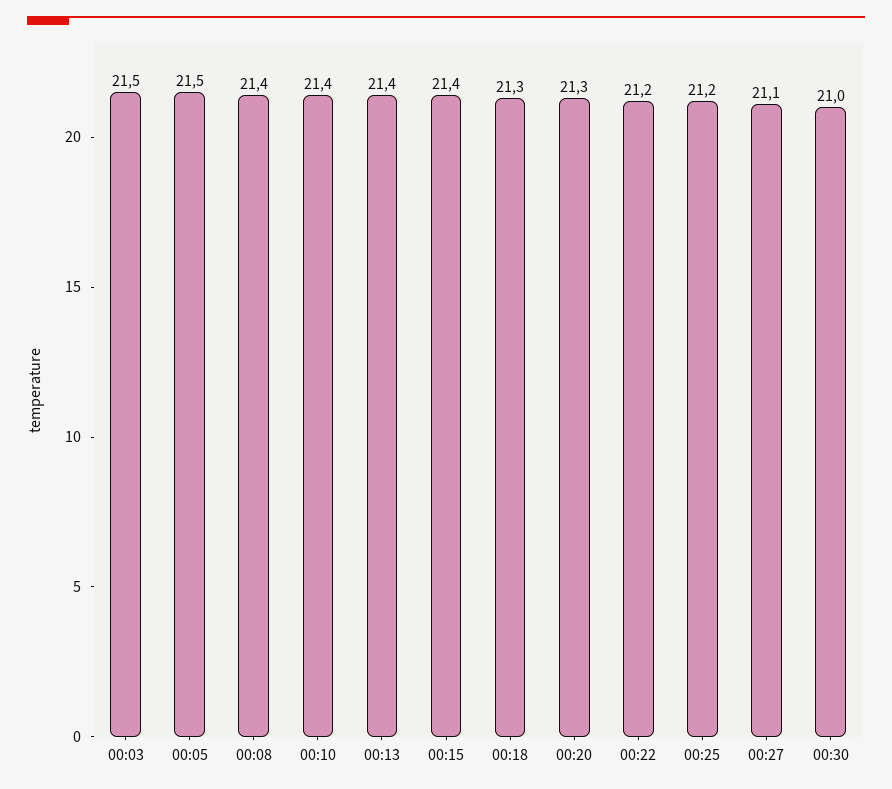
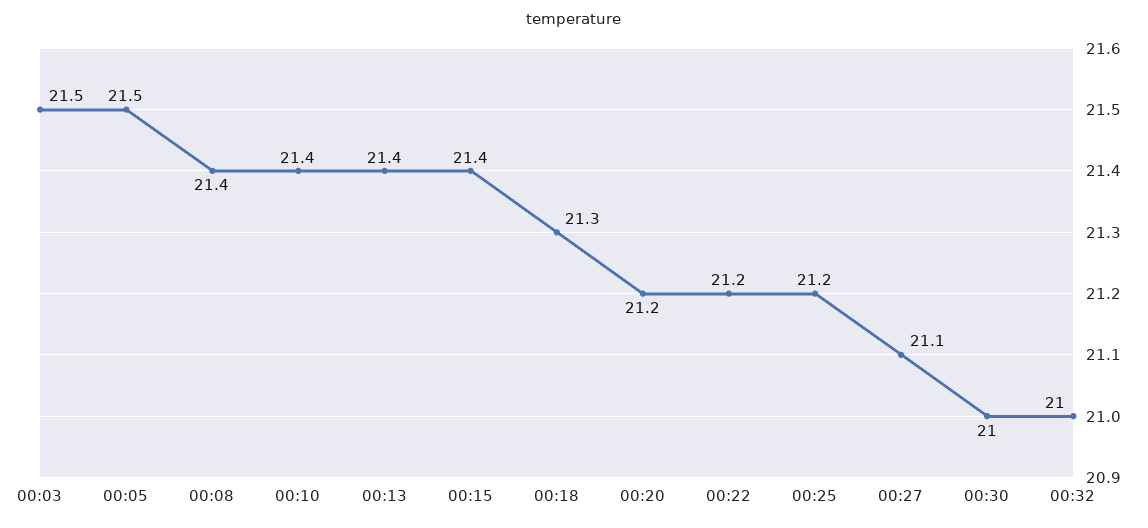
00:20: 21.3 -> 21.2
00:32: none -> 21

